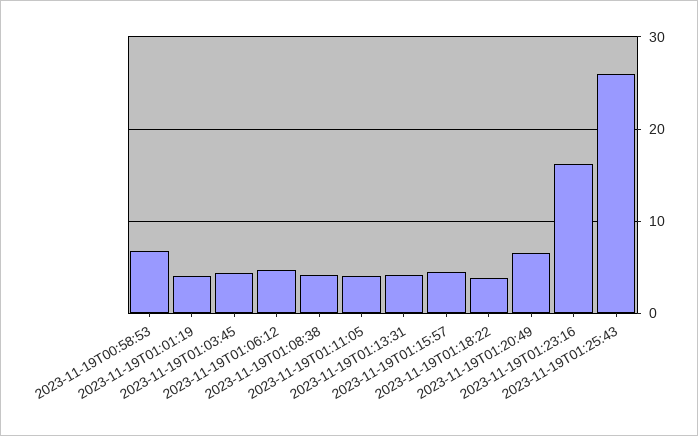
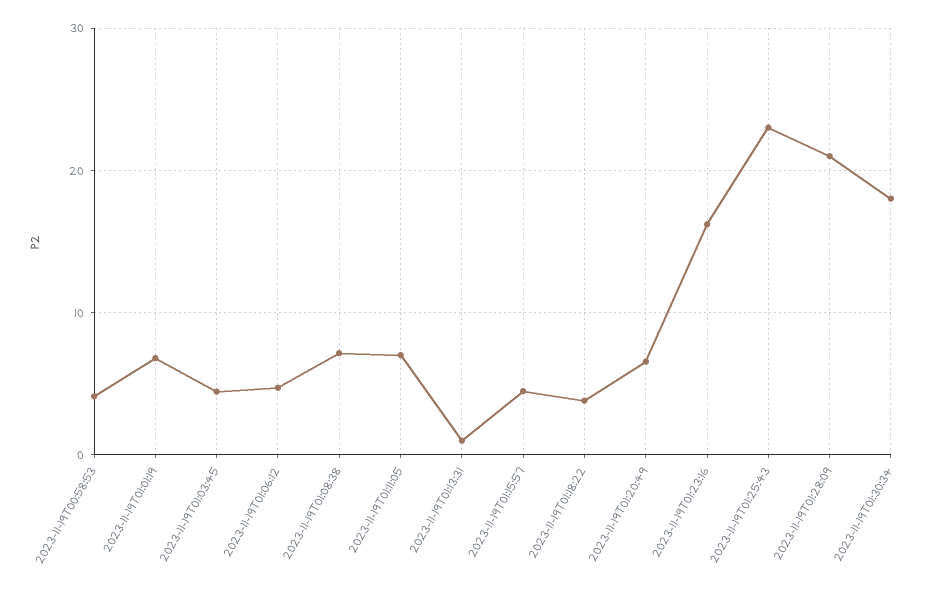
2023-11-19T00:58:53: 7 -> 4
2023-11-19T01:01:19: 4 -> 7
2023-11-19T01:08:38: 4 -> 7
2023-11-19T01:11:05: 4 -> 7
2023-11-19T01:13:31: 4 -> 1
2023-11-19T01:25:43: 26 -> 23
2023-11-19T01:28:09: none -> 21
2023-11-19T01:30:34: none -> 18

